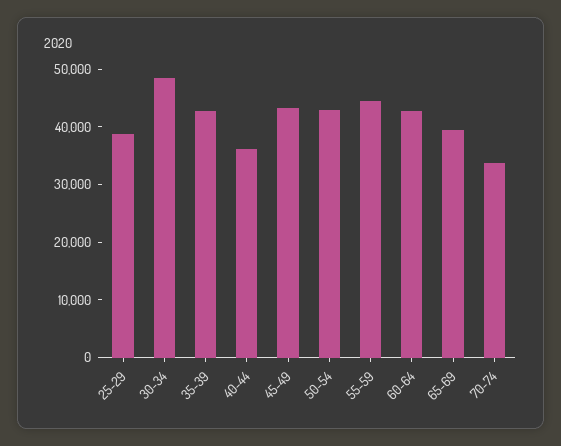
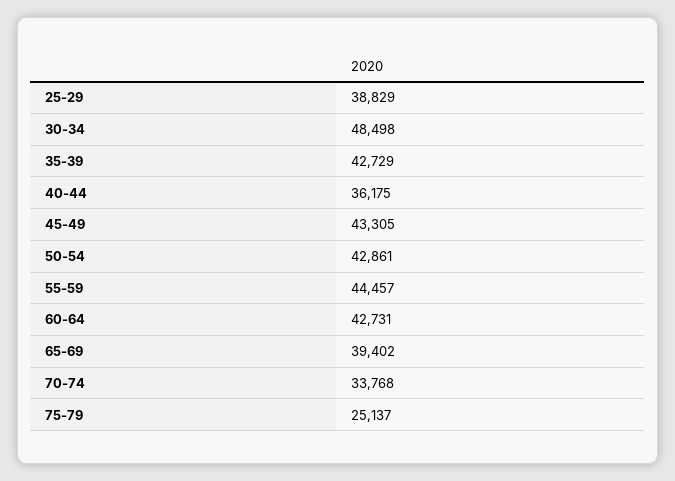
75-79: none -> 25137

